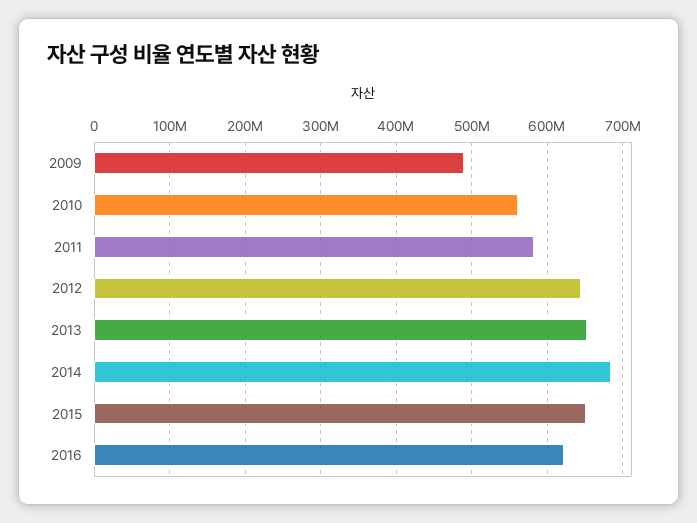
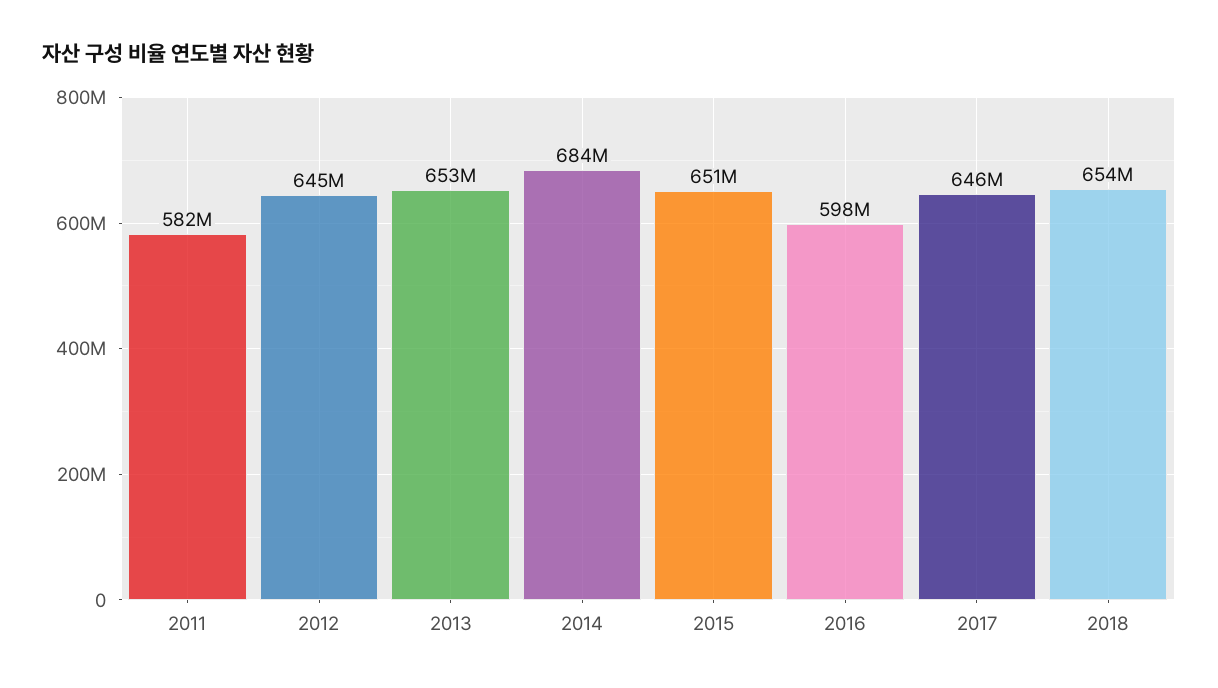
2009: 490000000 -> none
2010: 560000000 -> none
2016: 620000000 -> 598000000
2017: none -> 646000000
2018: none -> 654000000

